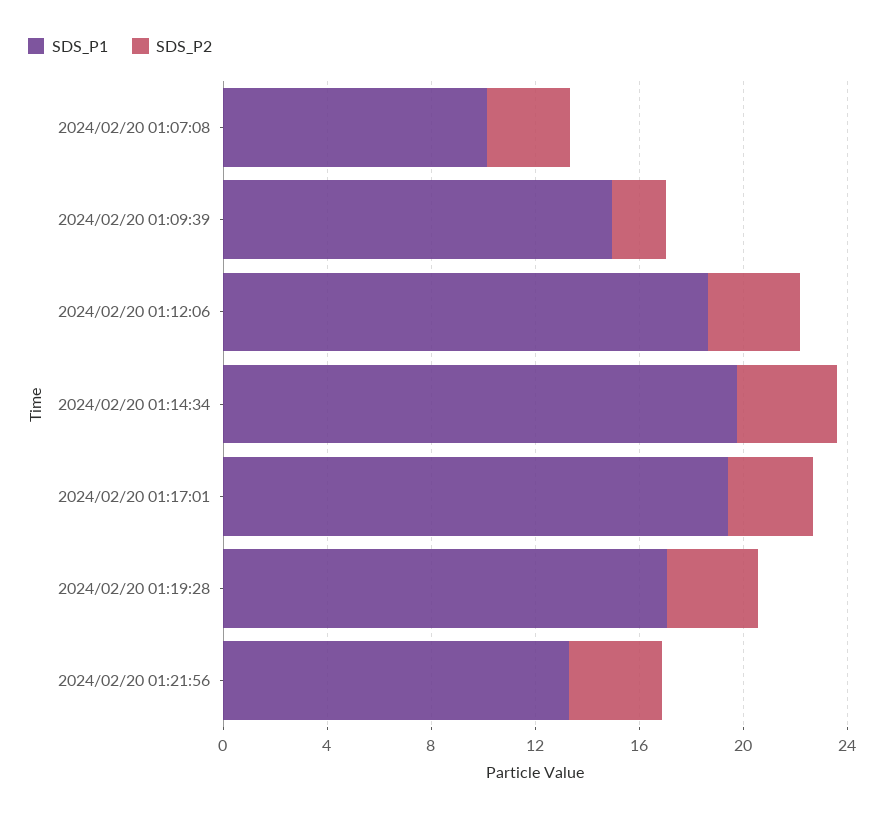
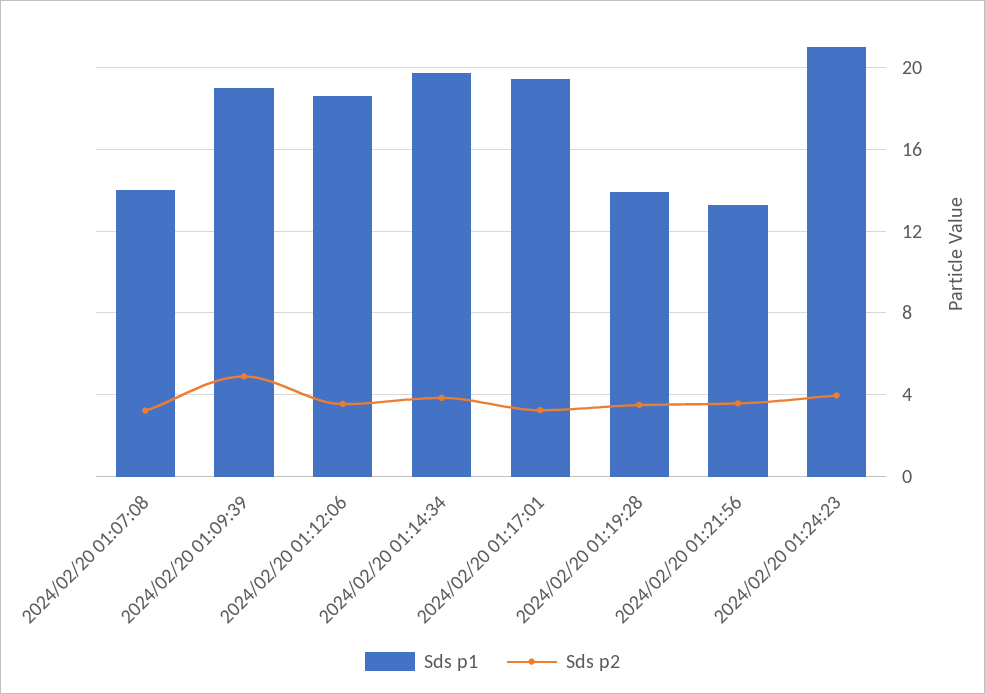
SDS_P1, 2024/02/20 01:07:08: 10 -> 14
SDS_P1, 2024/02/20 01:09:39: 15 -> 19
SDS_P2, 2024/02/20 01:09:39: 2 -> 5
SDS_P1, 2024/02/20 01:19:28: 17 -> 14
SDS_P1, 2024/02/20 01:24:23: none -> 21
SDS_P2, 2024/02/20 01:24:23: none -> 4

